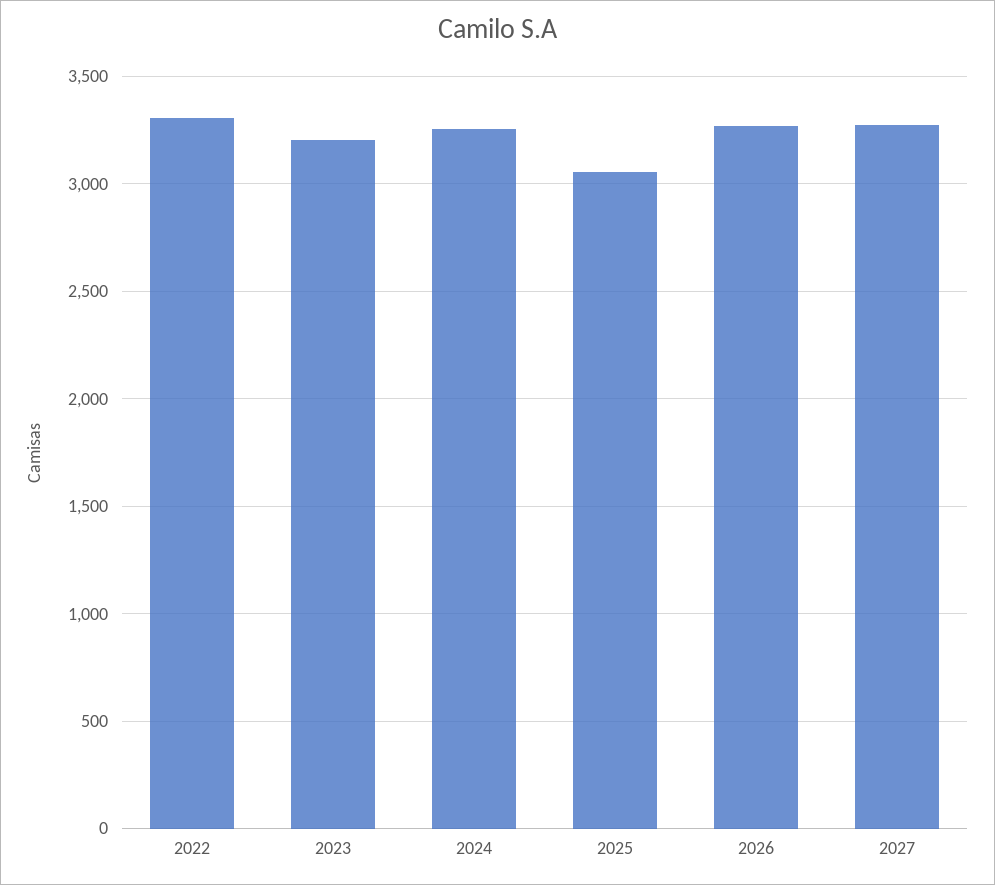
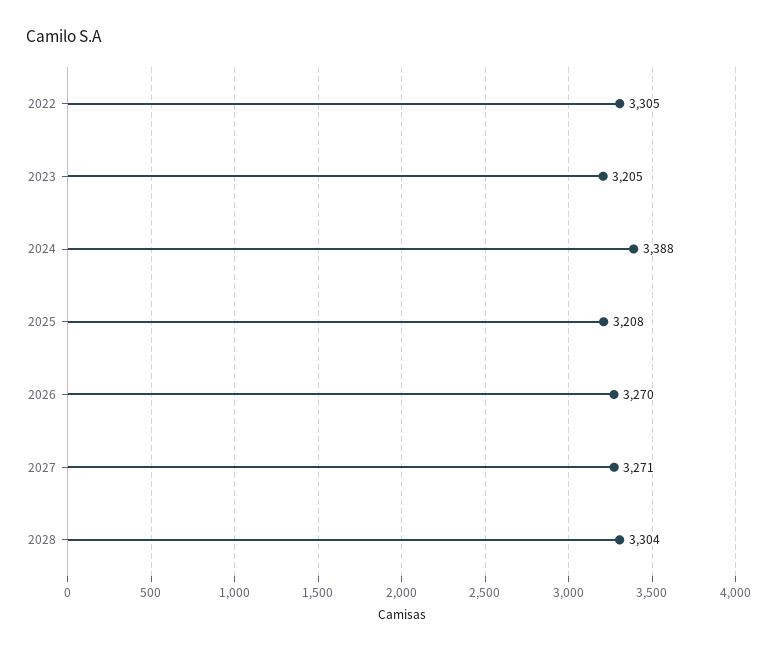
2024: 3250 -> 3388
2025: 3050 -> 3208
2028: none -> 3304

